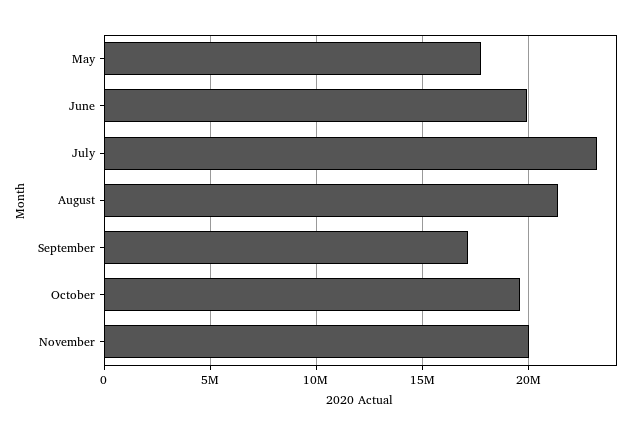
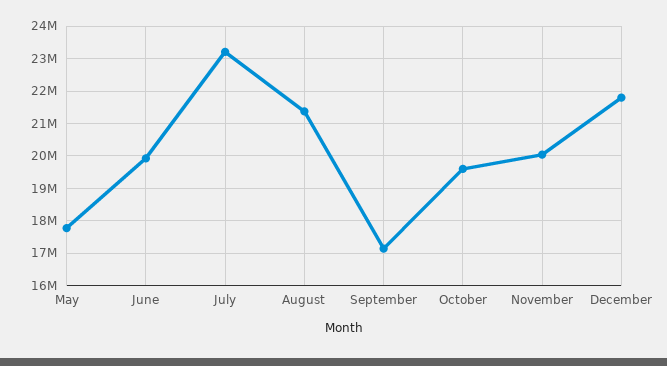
December: none -> 21800000

